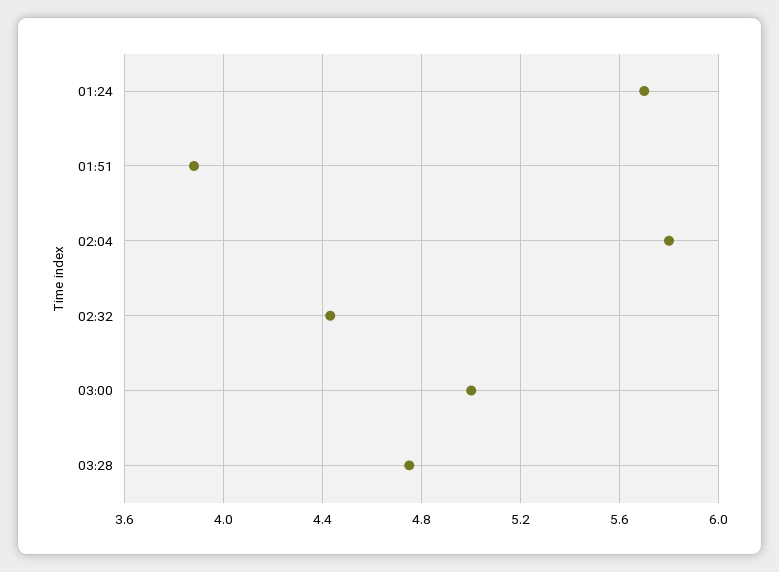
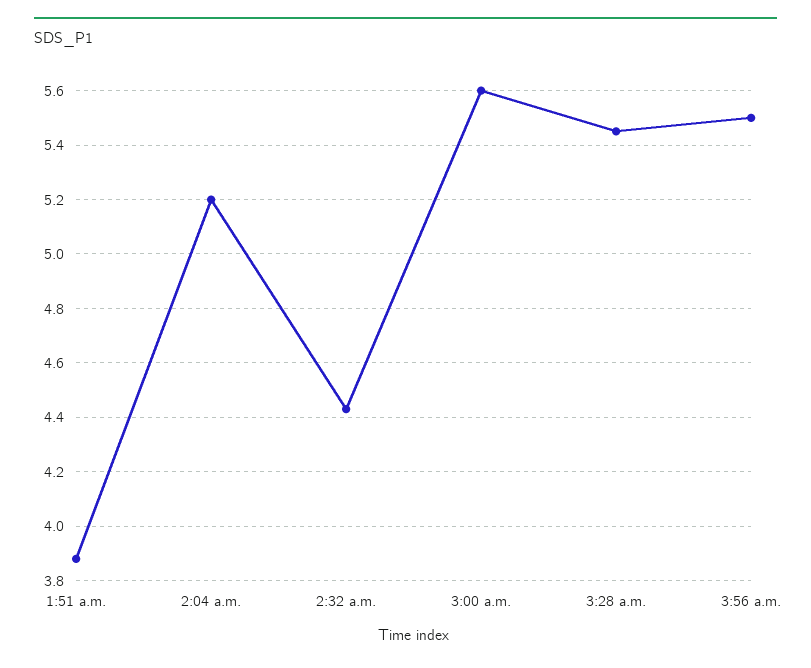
01:24: 5.7 -> none
02:04: 5.8 -> 5.2
03:00: 5 -> 5.6
03:28: 4.75 -> 5.45
3:56 a.m.: none -> 5.5

